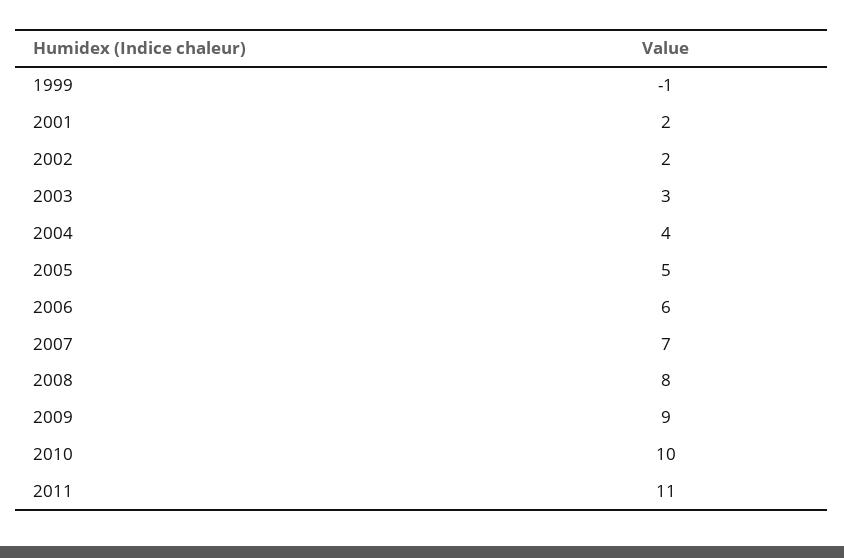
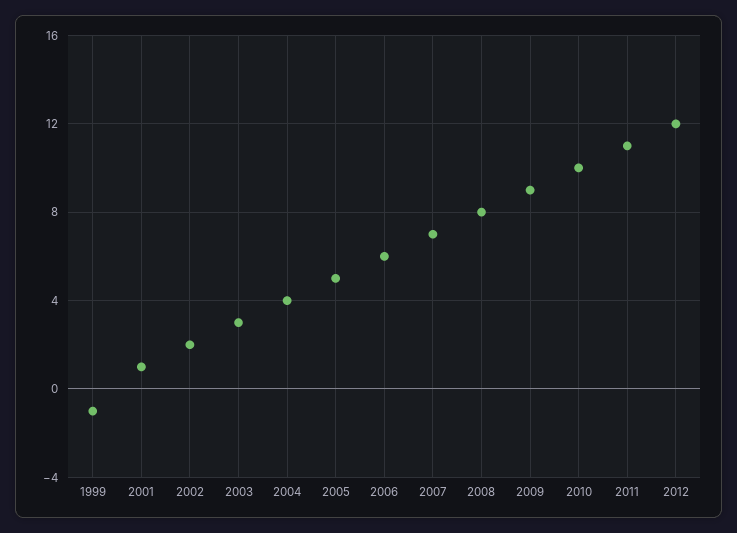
2001: 2 -> 1
2012: none -> 12

